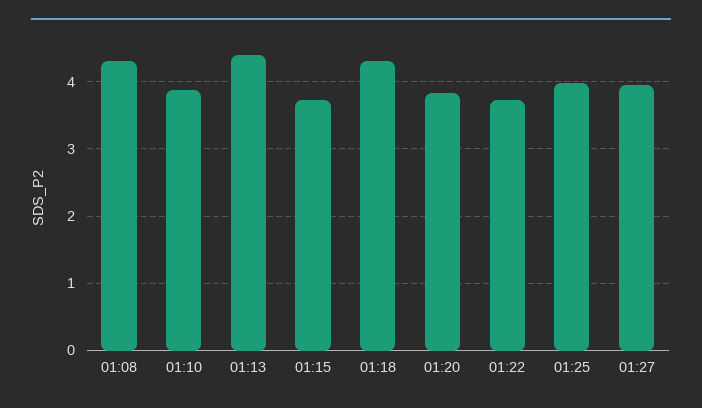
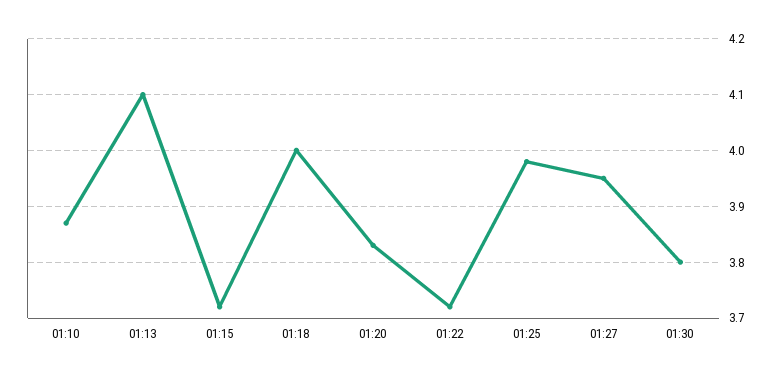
01:08: 4.3 -> none
01:13: 4.4 -> 4.1
01:18: 4.3 -> 4
01:30: none -> 3.8

